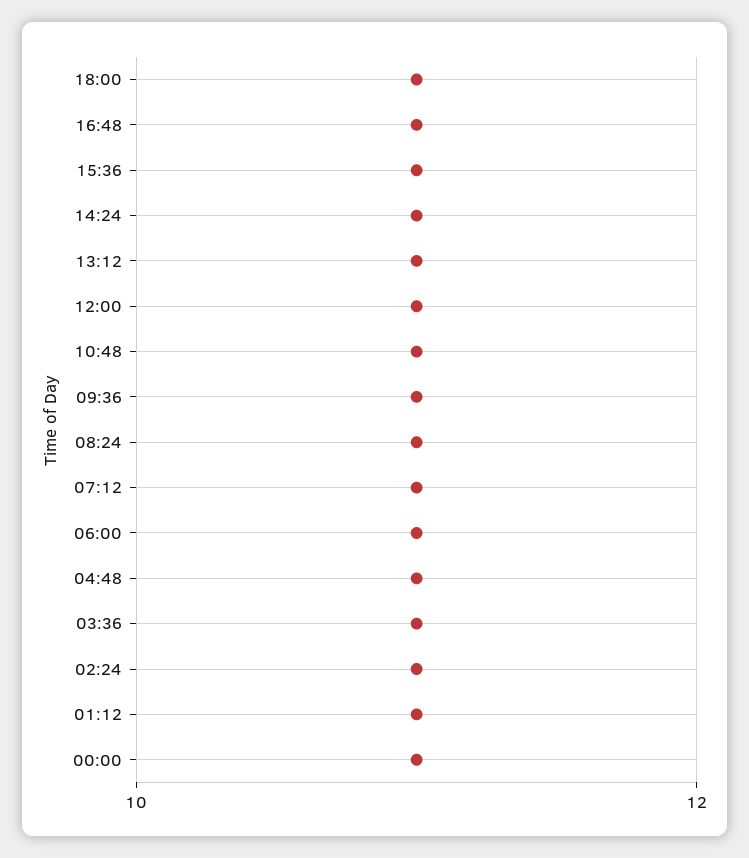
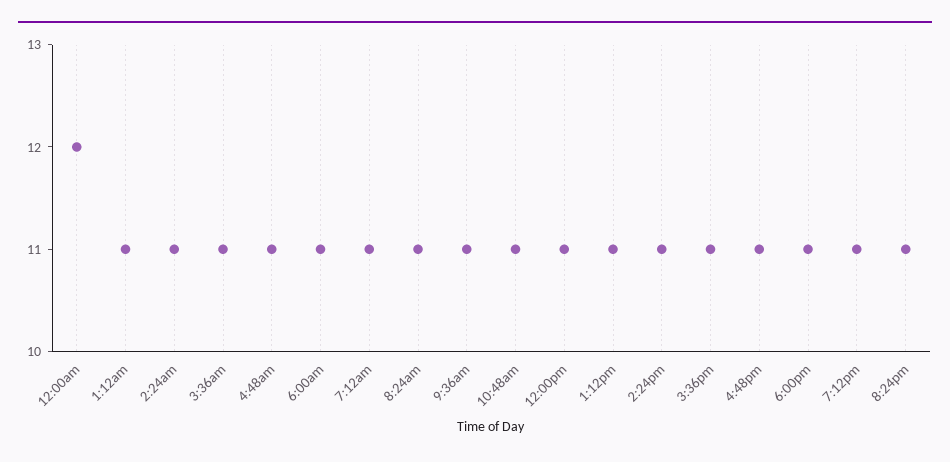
00:00: 11 -> 12
7:12pm: none -> 11
8:24pm: none -> 11

